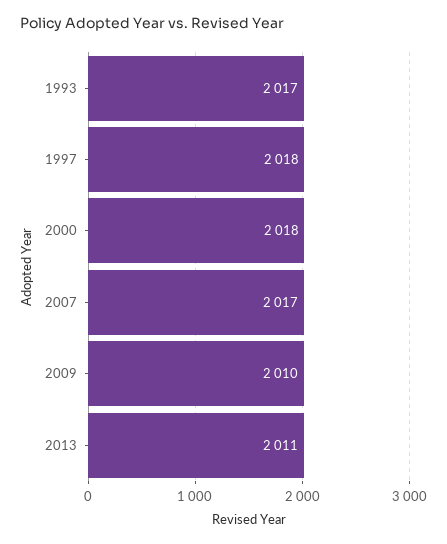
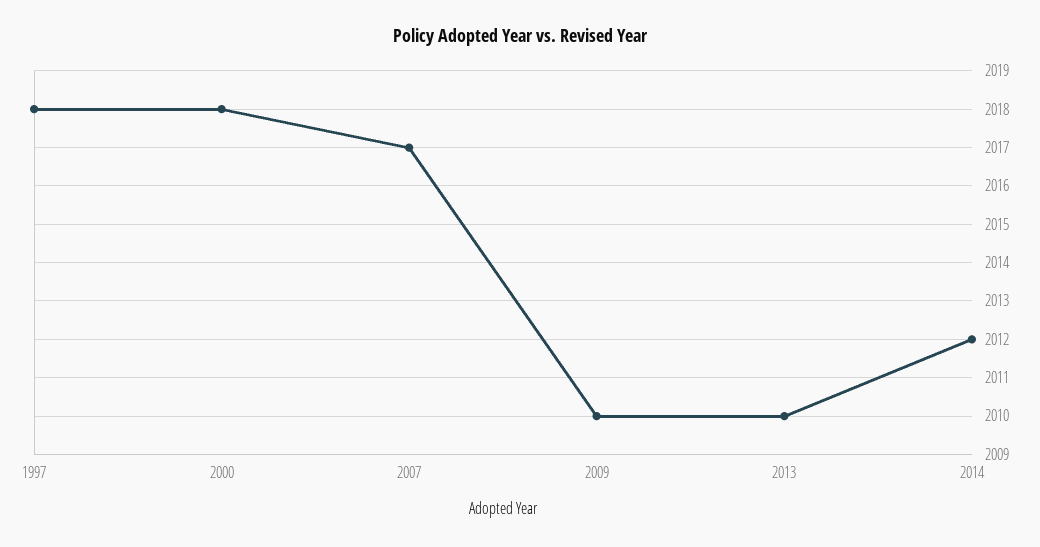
1993: 2017 -> none
2013: 2011 -> 2010
2014: none -> 2012

